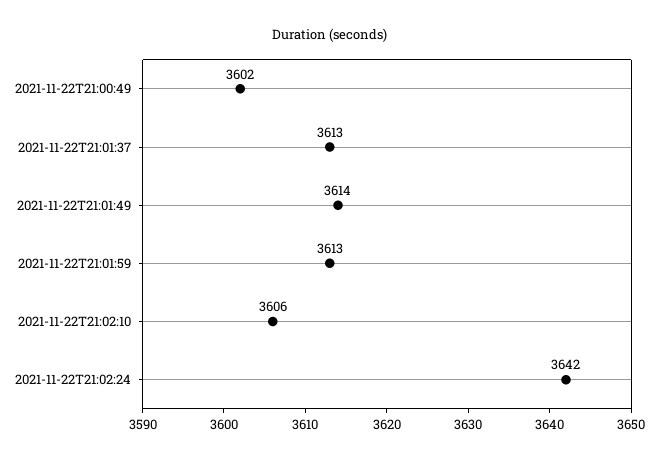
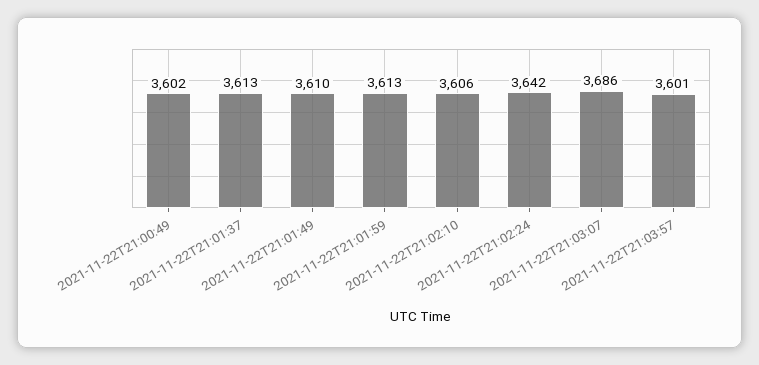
2021-11-22T21:01:49: 3614 -> 3610
2021-11-22T21:03:07: none -> 3686
2021-11-22T21:03:57: none -> 3601

